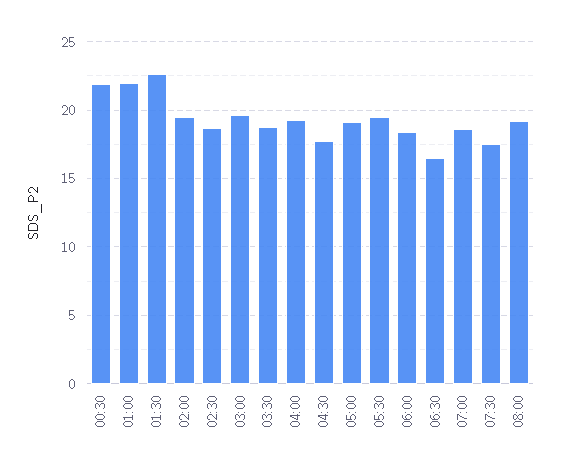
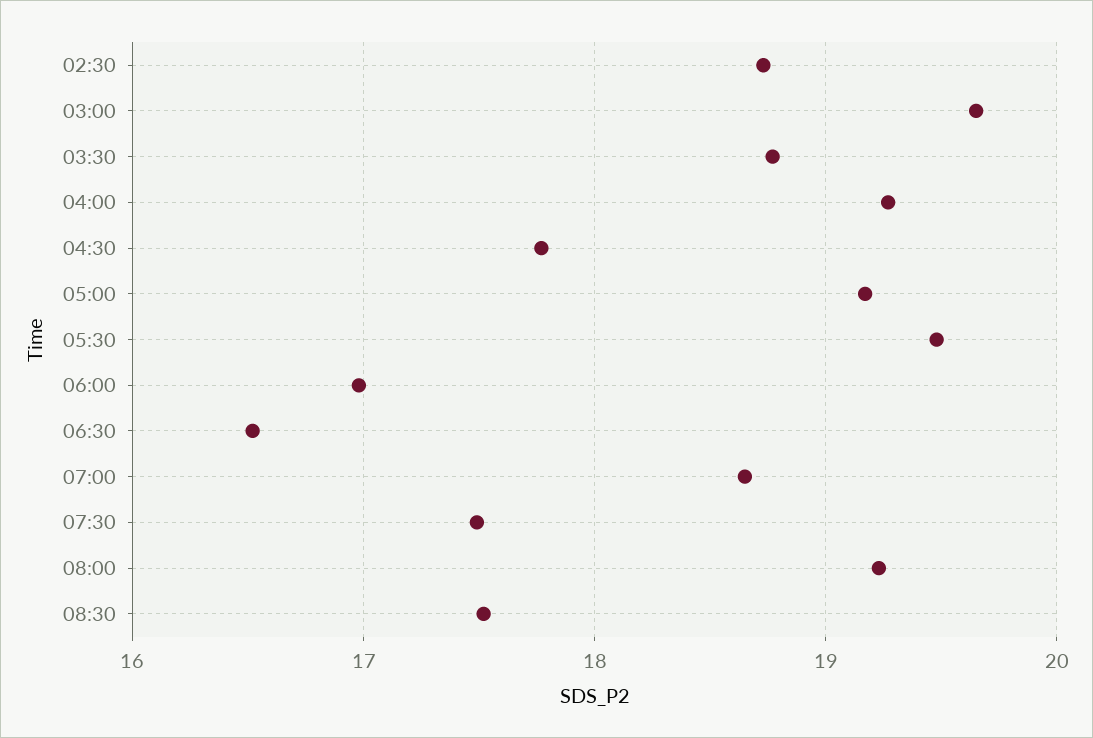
00:30: 22 -> none
01:00: 22 -> none
01:30: 22.5 -> none
02:00: 19.5 -> none
06:00: 18.5 -> 17
08:30: none -> 17.5

